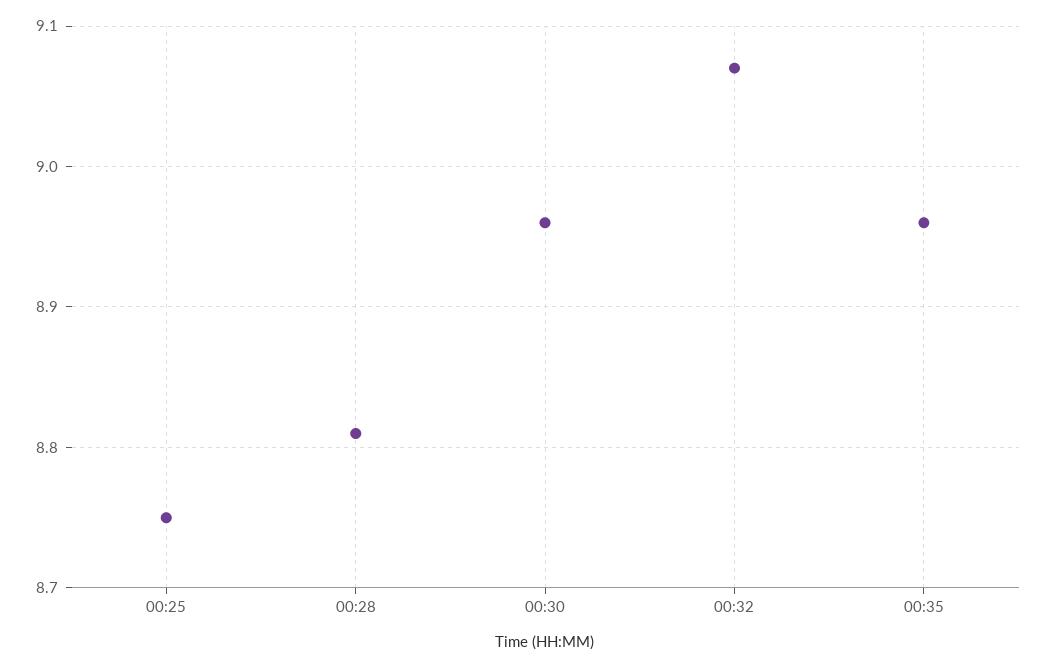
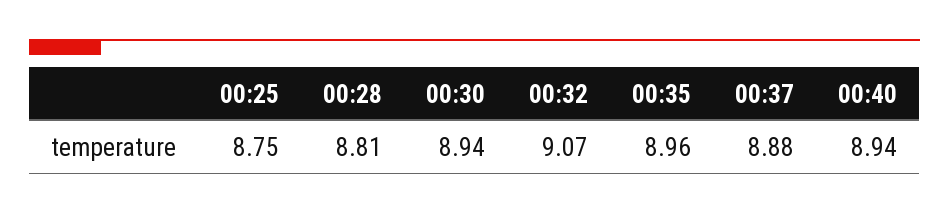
00:30: 8.96 -> 8.94
00:37: none -> 8.88
00:40: none -> 8.94

